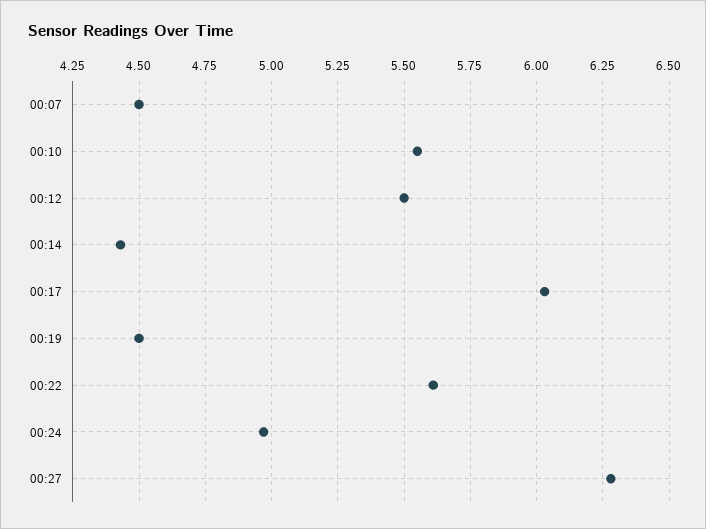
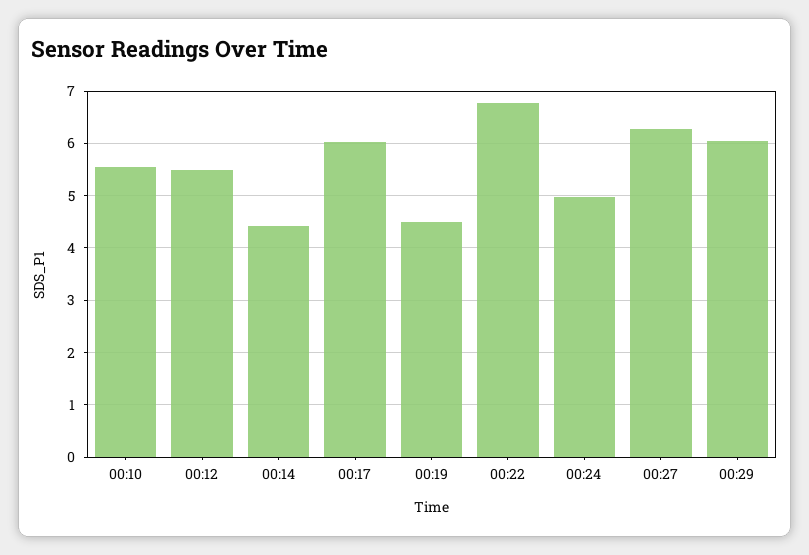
00:07: 4.5 -> none
00:22: 5.6 -> 6.8
00:29: none -> 6

